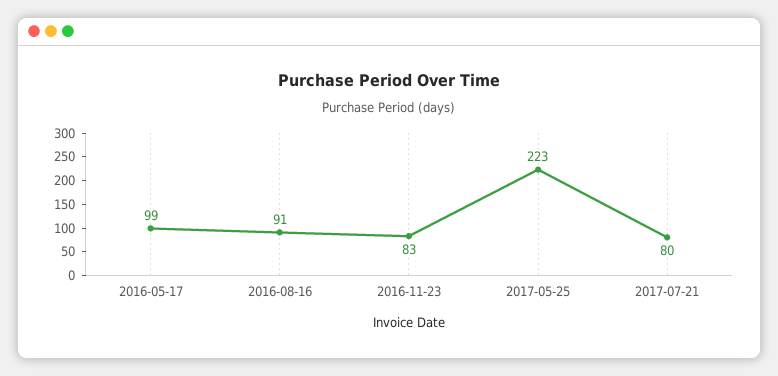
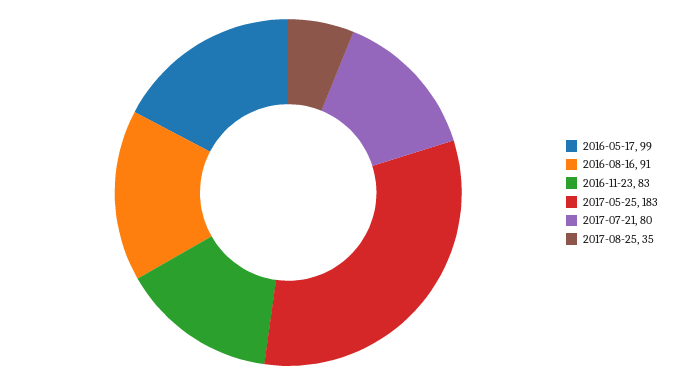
2017-05-25: 223 -> 183
2017-08-25: none -> 35

